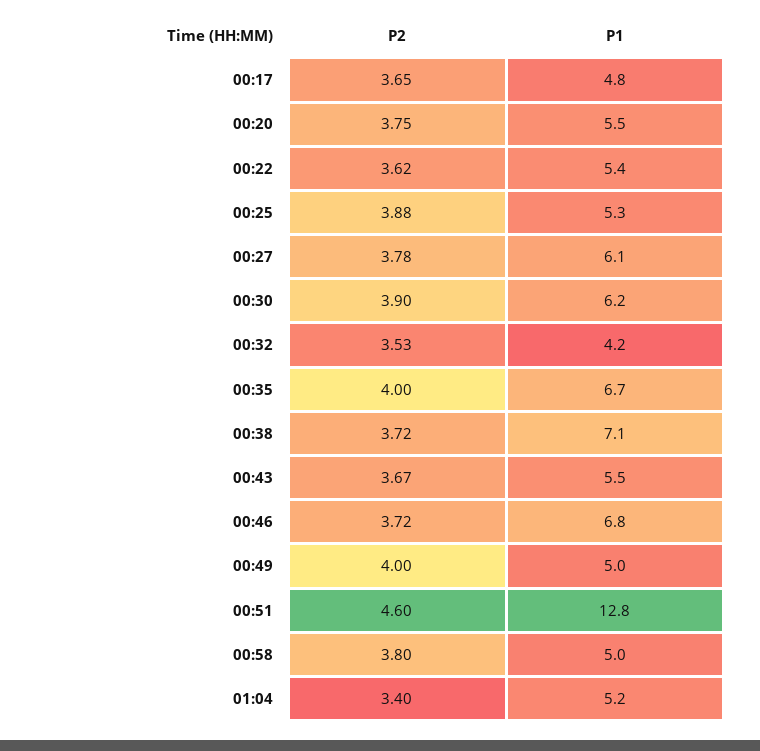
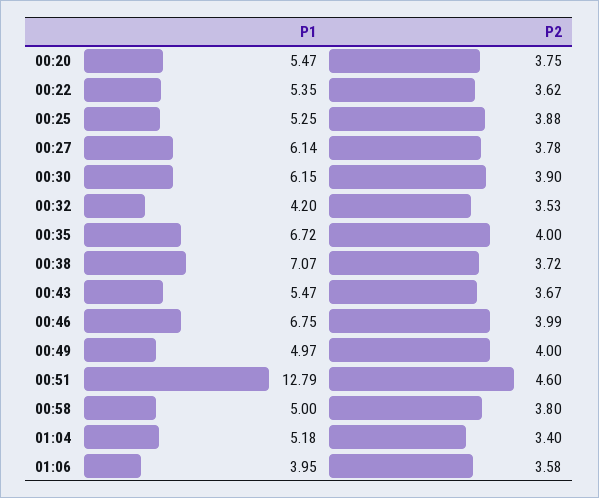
P2, 00:17: 3.65 -> none
P1, 00:17: 4.8 -> none
P2, 00:46: 3.72 -> 3.99
P1, 01:06: none -> 3.95
P2, 01:06: none -> 3.58

